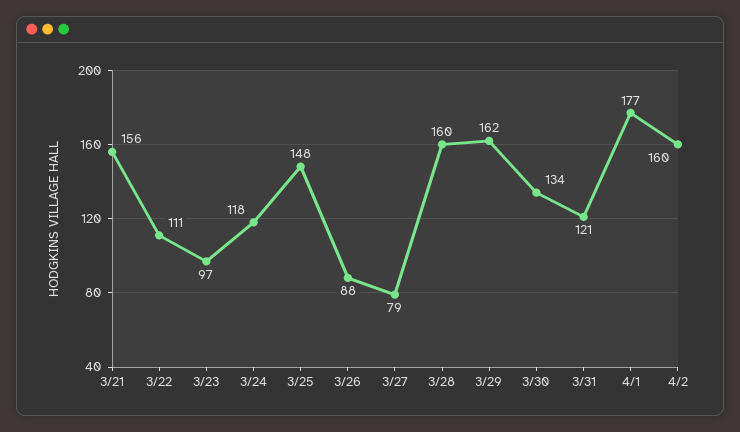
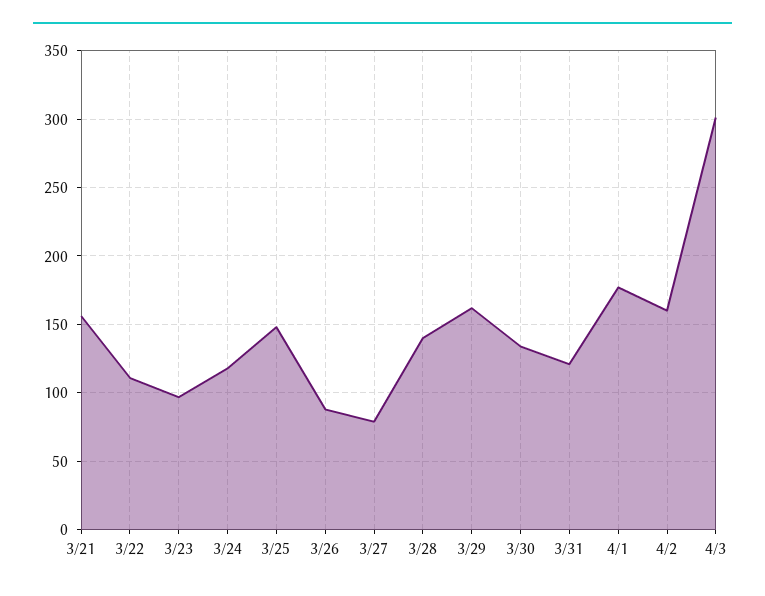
3/28: 160 -> 140
4/3: none -> 300

